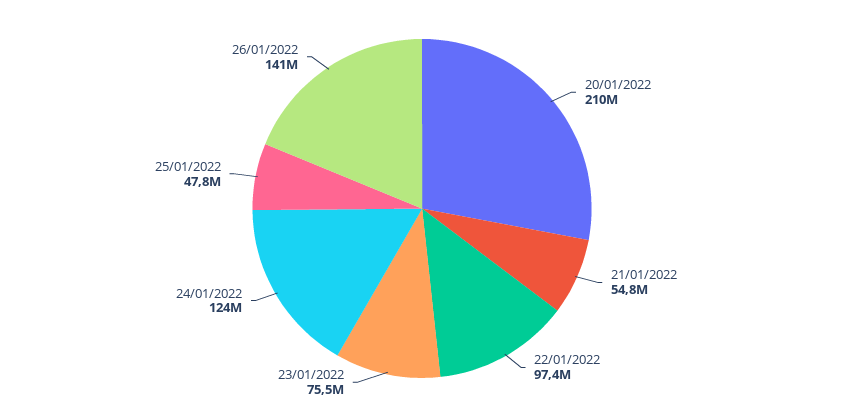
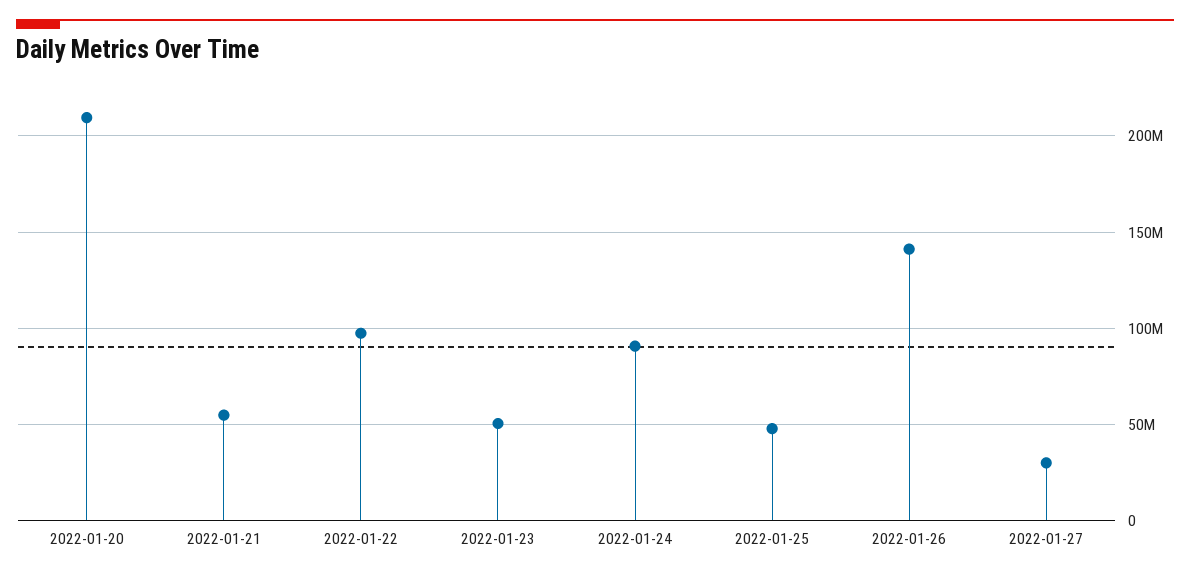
23/01/2022: 75500000 -> 50000000
24/01/2022: 124000000 -> 90000000
2022-01-27: none -> 30000000

